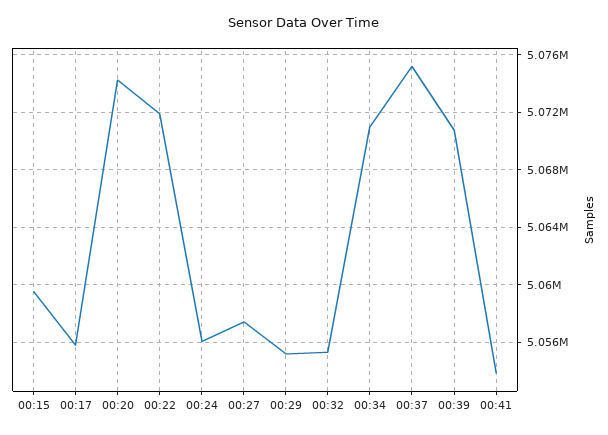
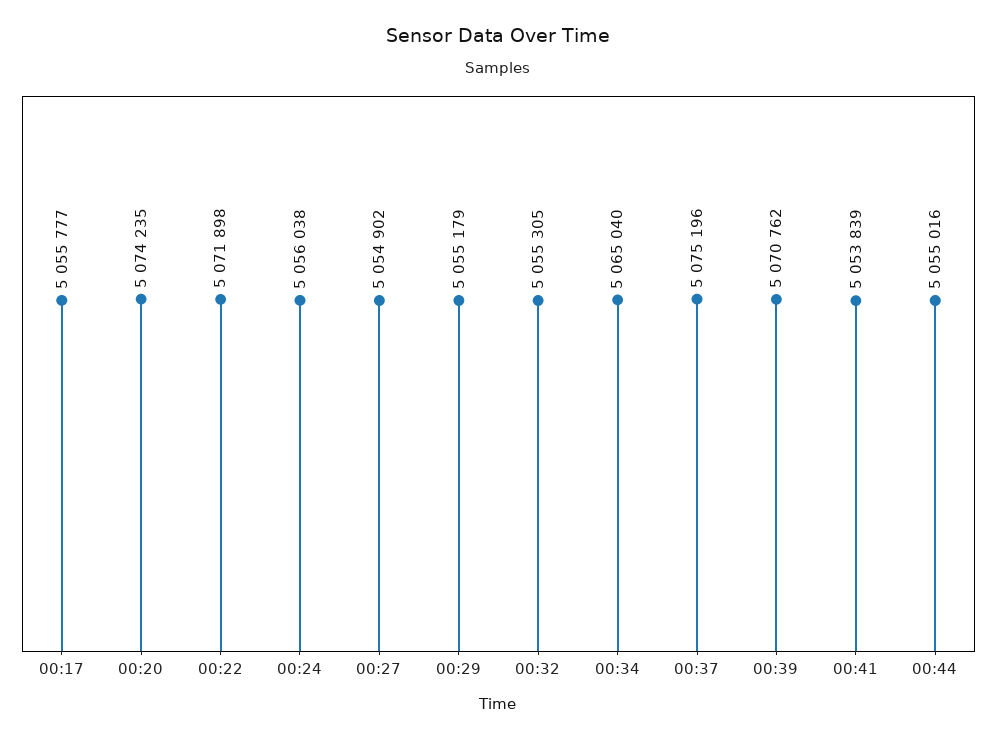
00:15: 5059500 -> none
00:27: 5057500 -> 5054902
00:34: 5071000 -> 5065040
00:44: none -> 5055016

